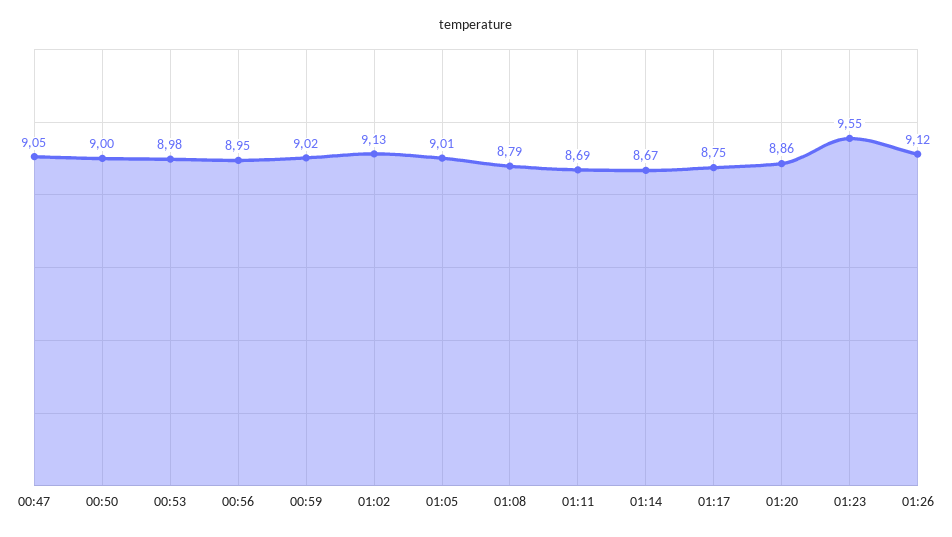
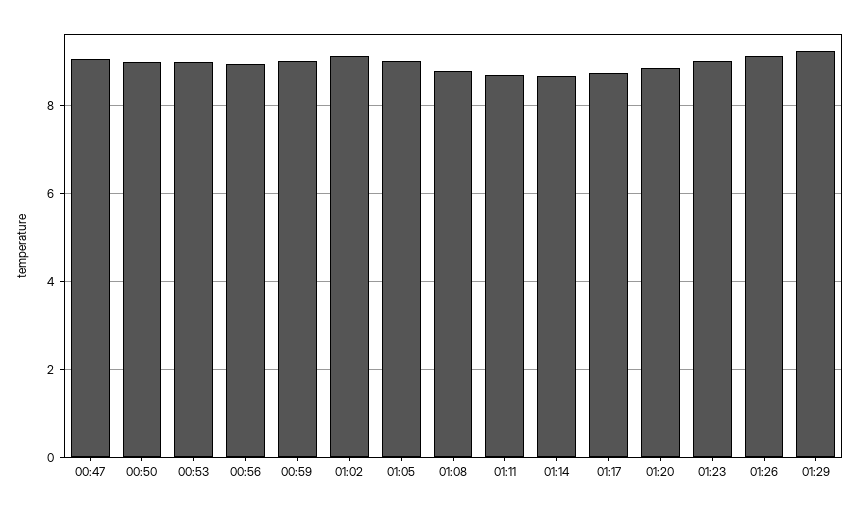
01:23: 9.55 -> 9
01:29: none -> 9.2

